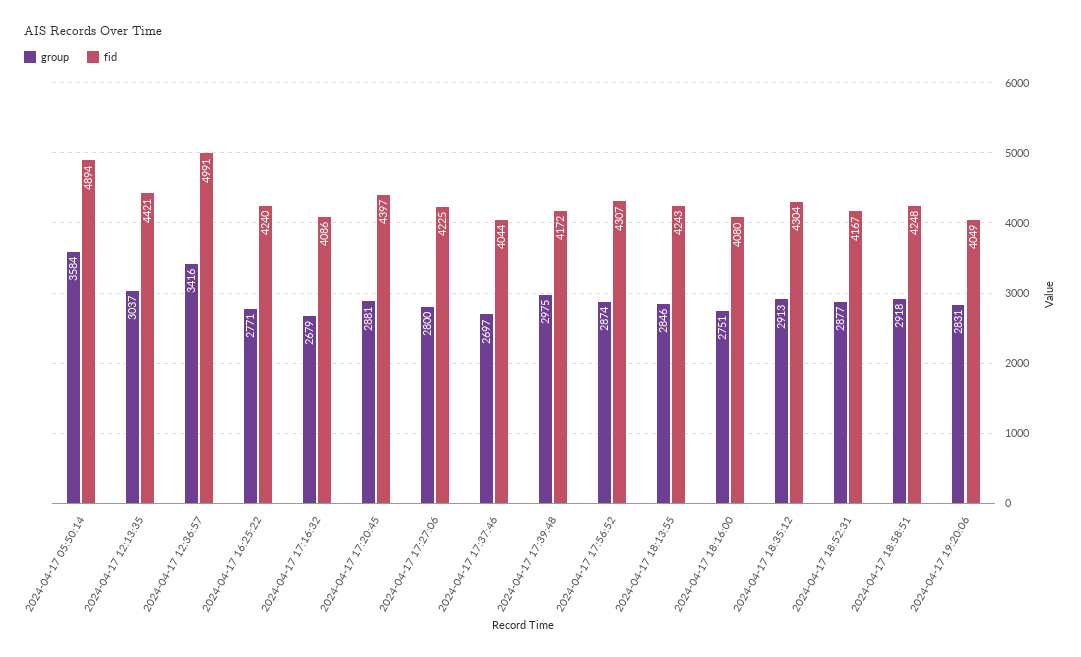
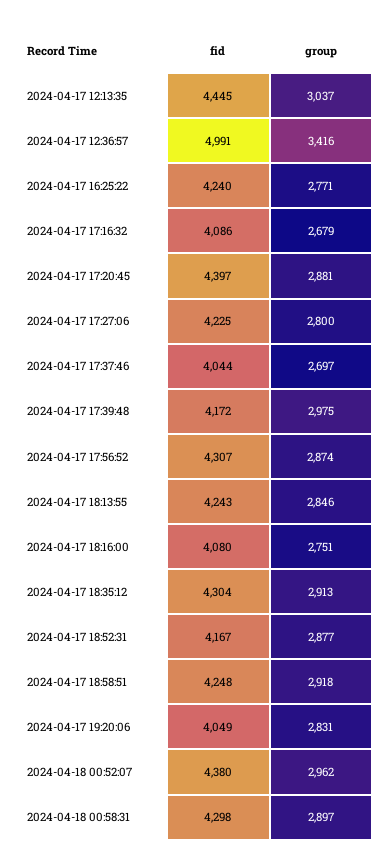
group, 2024-04-17 05:50:14: 3584 -> none
fid, 2024-04-17 05:50:14: 4894 -> none
fid, 2024-04-17 12:13:35: 4421 -> 4445
fid, 2024-04-18 00:52:07: none -> 4380
group, 2024-04-18 00:52:07: none -> 2962
fid, 2024-04-18 00:58:31: none -> 4298
group, 2024-04-18 00:58:31: none -> 2897

